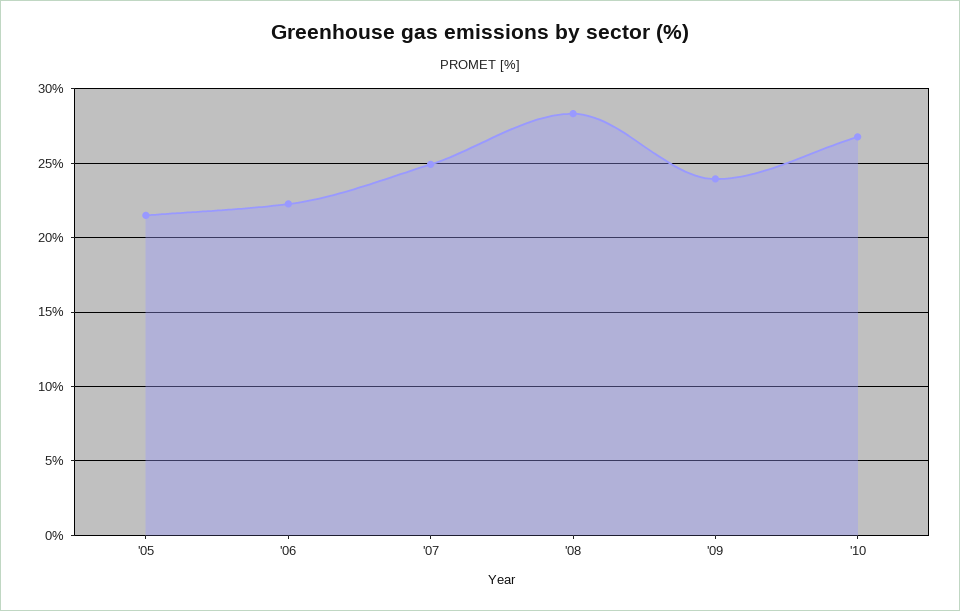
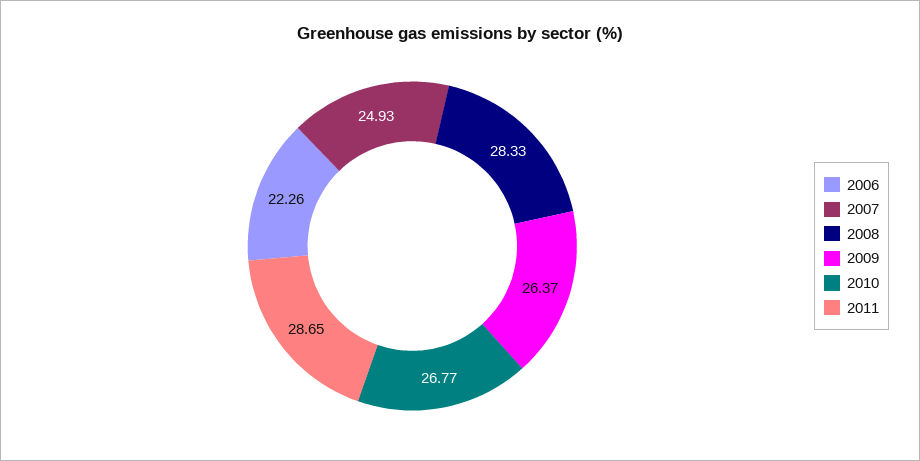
'05: 21.5 -> none
'09: 24 -> 26.37
2011: none -> 28.65

